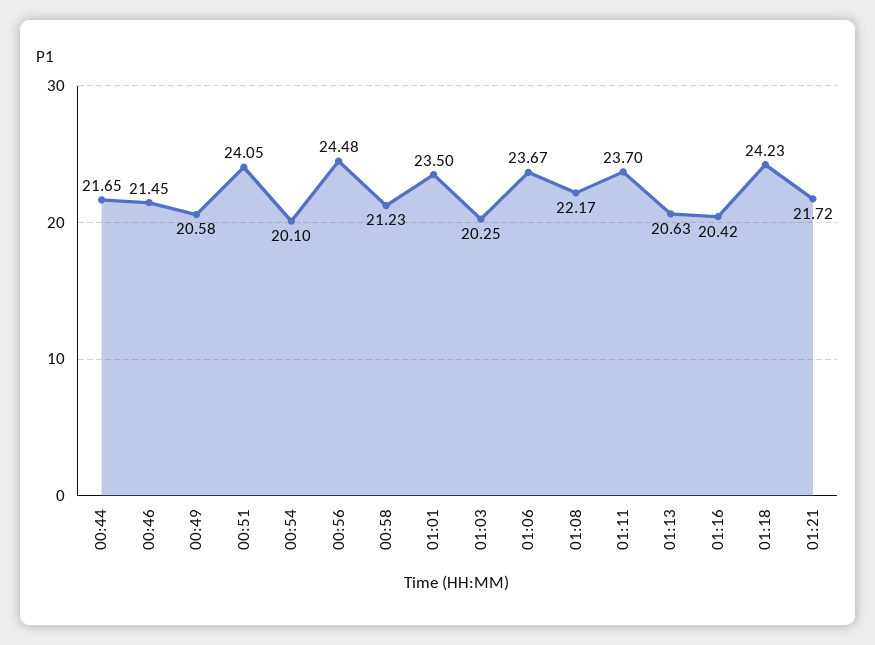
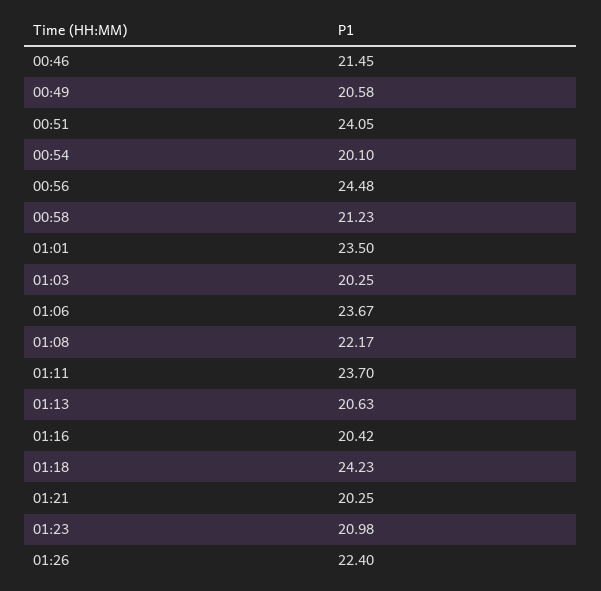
00:44: 21.65 -> none
01:21: 21.72 -> 20.25
01:23: none -> 20.98
01:26: none -> 22.4

